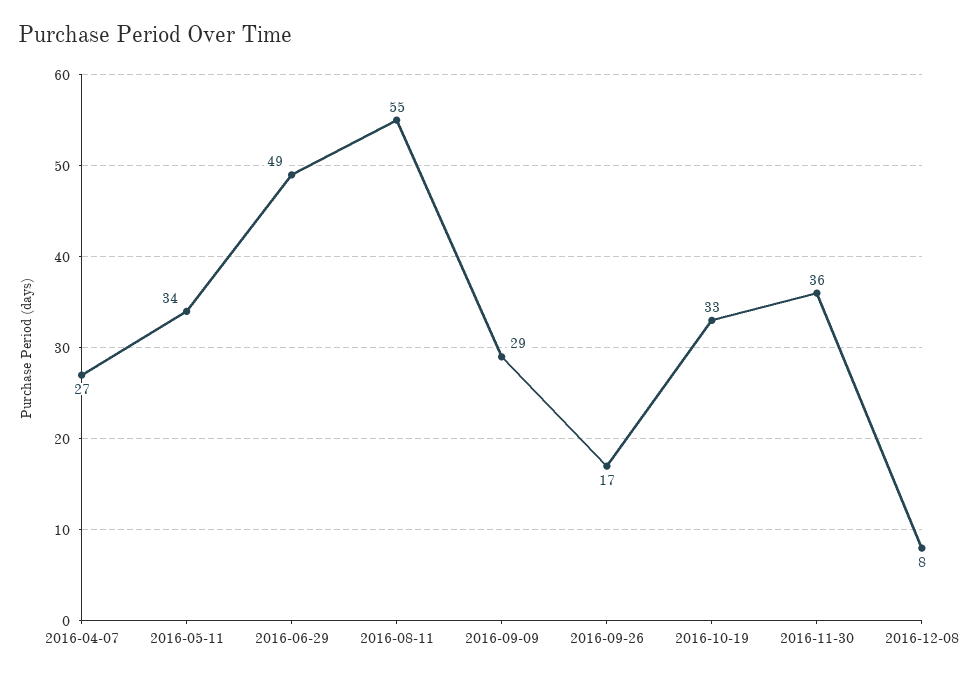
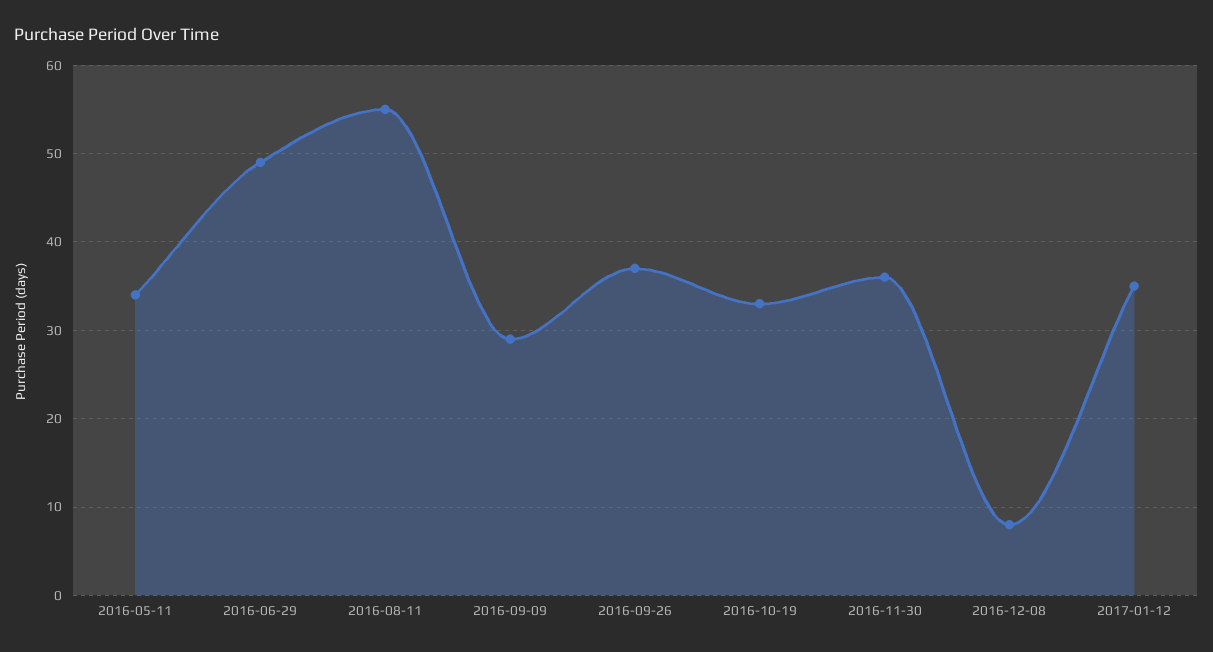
2016-04-07: 27 -> none
2016-09-26: 17 -> 37
2017-01-12: none -> 35

